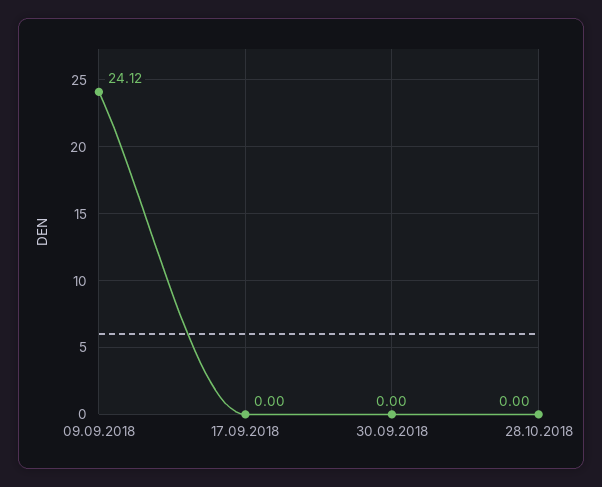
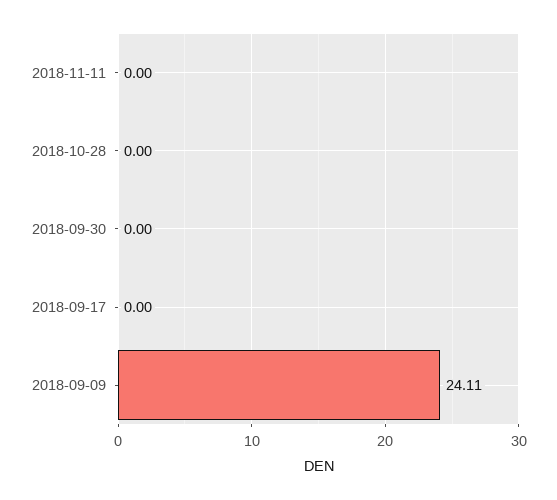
09.09.2018: 24.12 -> 24.11
2018-11-11: none -> 0

